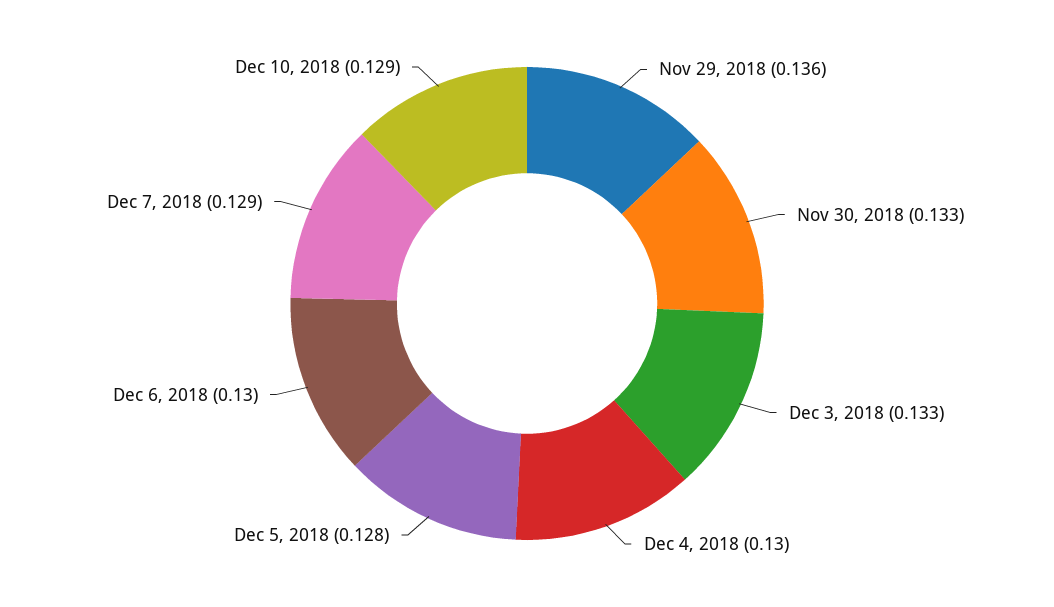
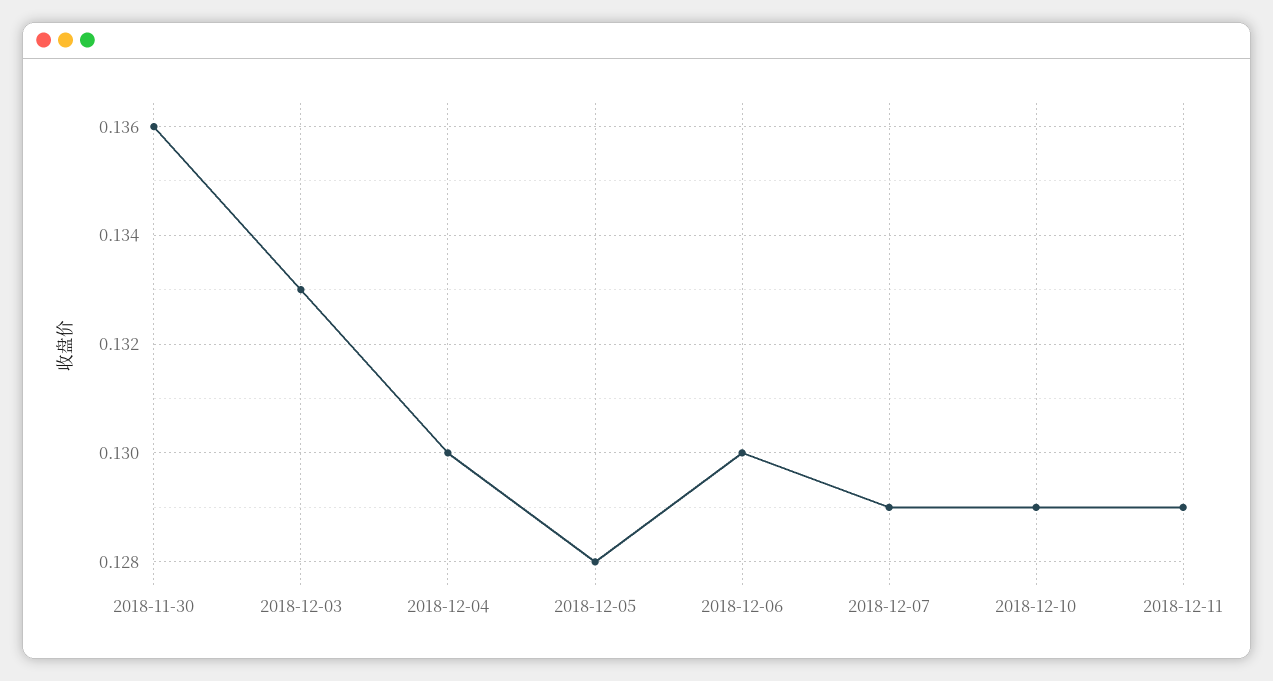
Nov 29, 2018: 0.136 -> none
Nov 30, 2018: 0.133 -> 0.136
2018-12-11: none -> 0.129

